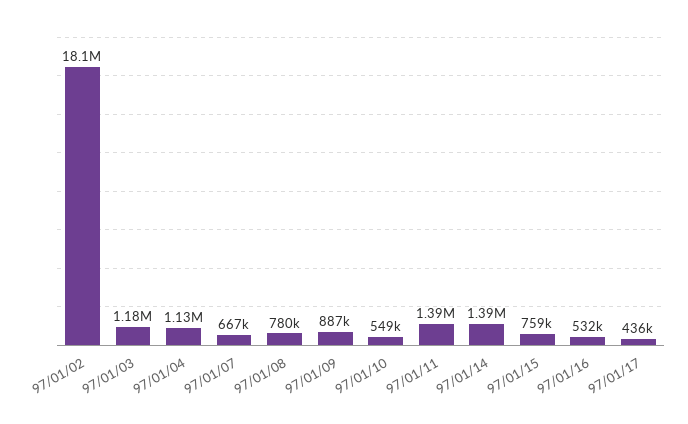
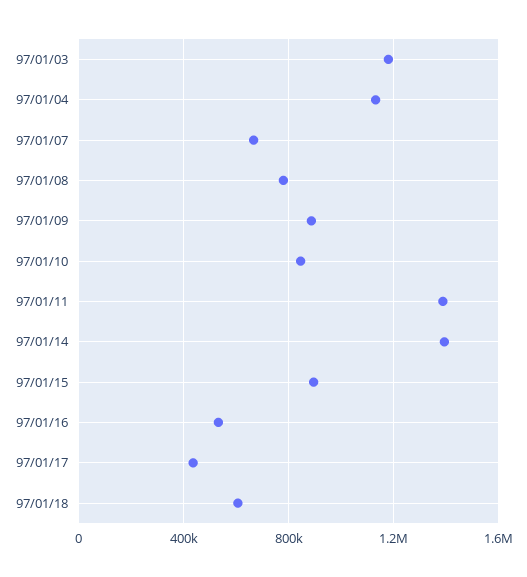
97/01/02: 18100000 -> none
97/01/10: 549000 -> 850000
97/01/15: 759000 -> 900000
97/01/18: none -> 600000

